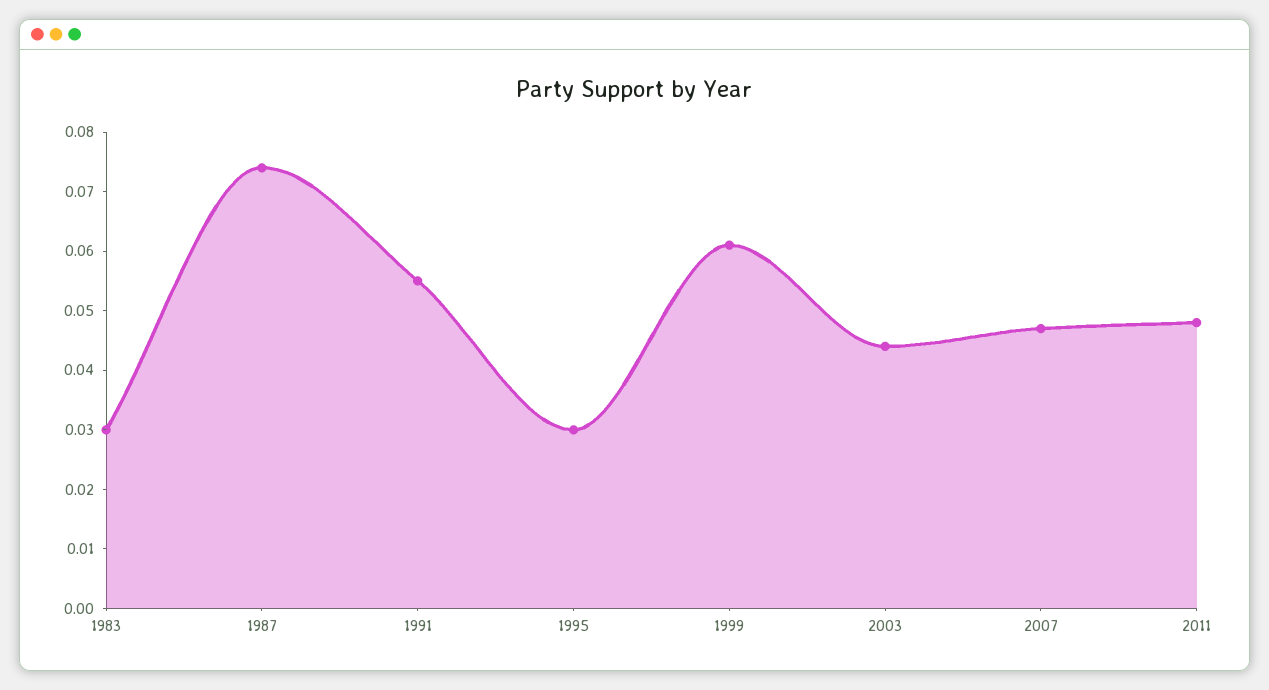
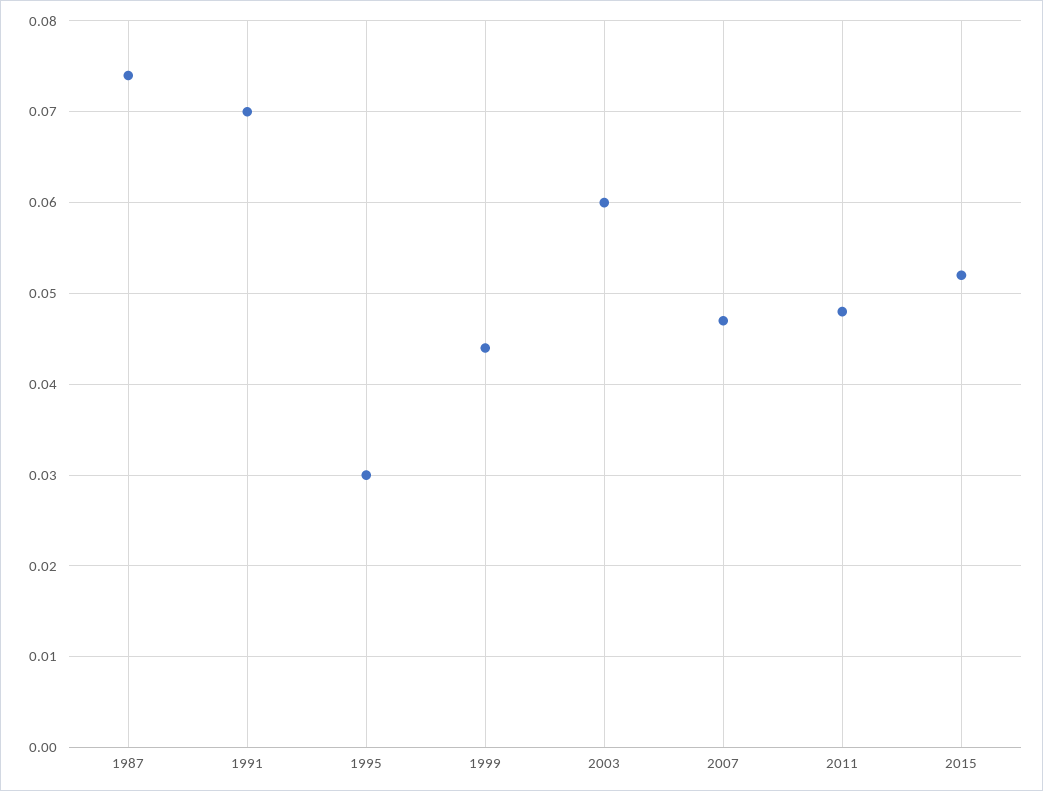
1983: 0.03 -> none
1991: 0.055 -> 0.07
1999: 0.06 -> 0.044
2003: 0.045 -> 0.06
2015: none -> 0.052

